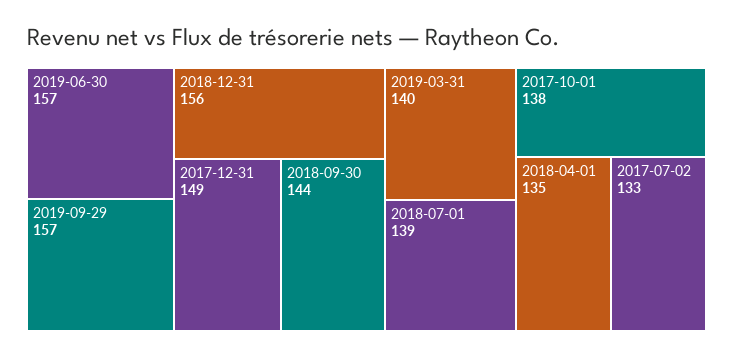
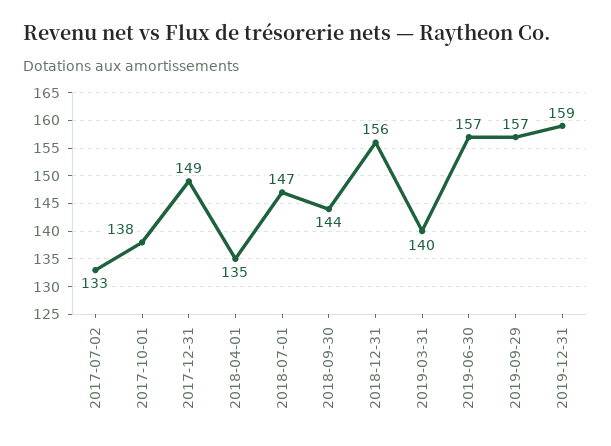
2018-07-01: 139 -> 147
2019-12-31: none -> 159

